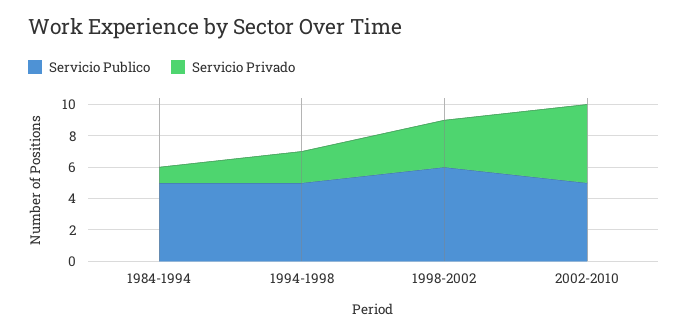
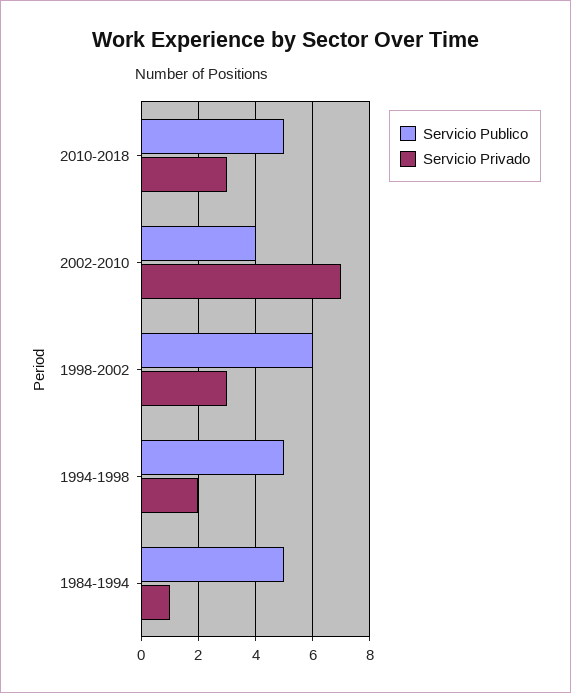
Servicio Publico, 2002-2010: 5 -> 4
Servicio Privado, 2002-2010: 5 -> 7
Servicio Publico, 2010-2018: none -> 5
Servicio Privado, 2010-2018: none -> 3

